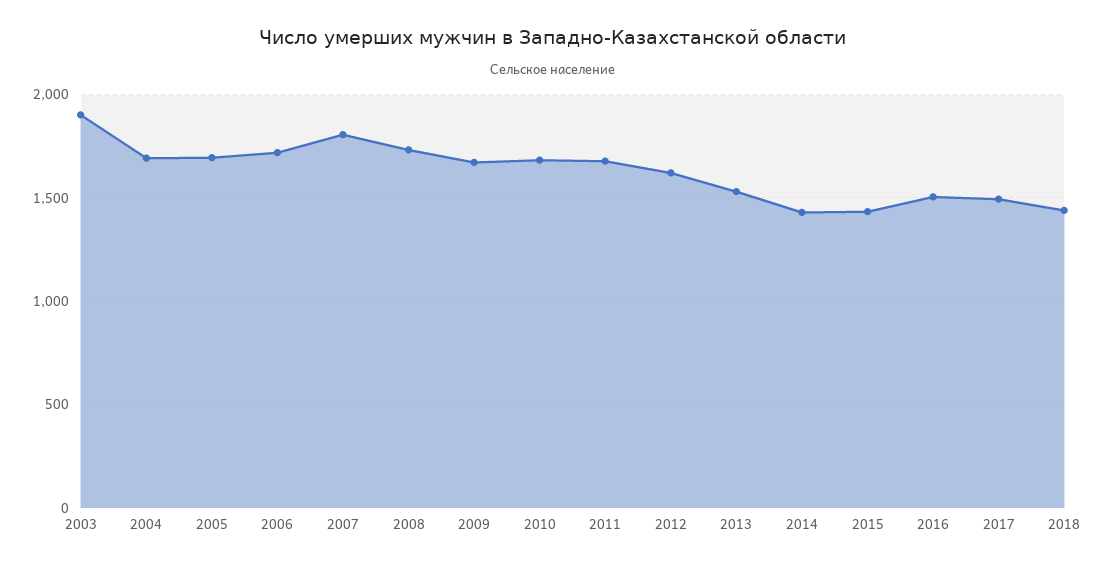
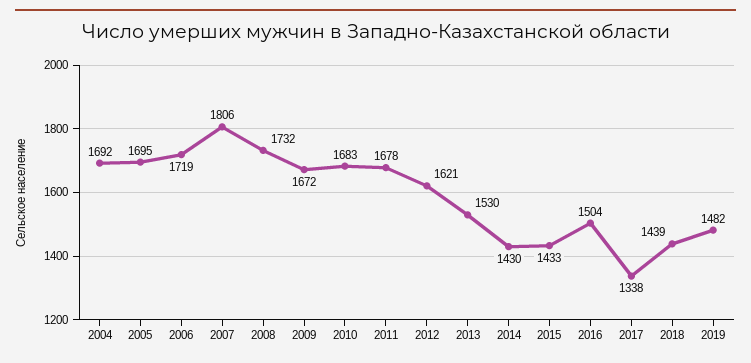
2003: 1900 -> none
2017: 1500 -> 1338
2019: none -> 1482

